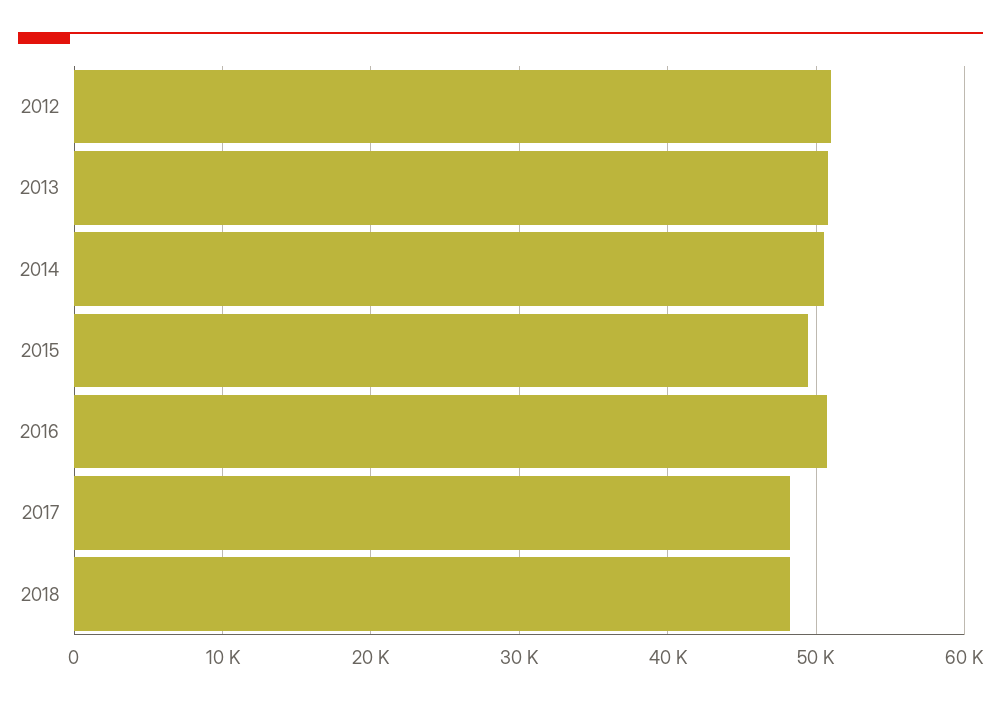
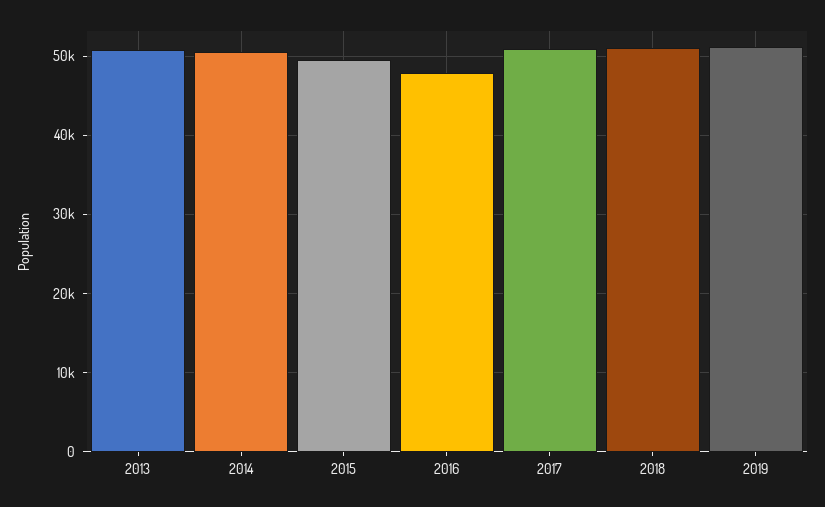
2012: 51000 -> none
2016: 51000 -> 48000
2017: 48000 -> 51000
2018: 48000 -> 51000
2019: none -> 51000

